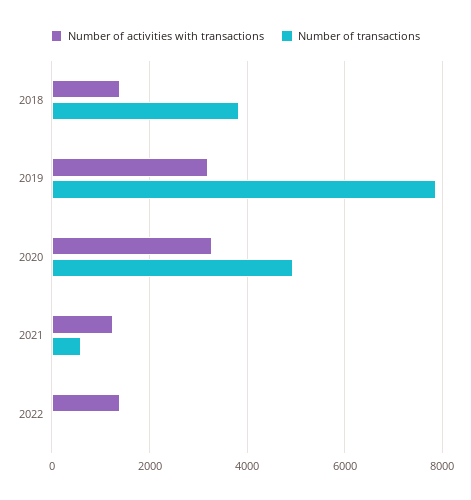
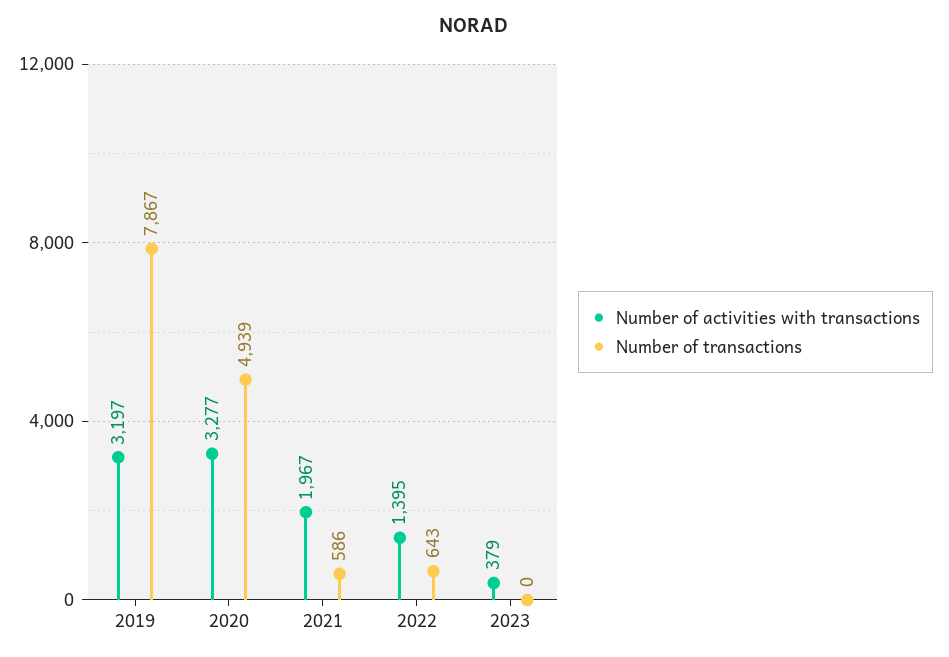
Number of activities with transactions, 2018: 1400 -> none
Number of transactions, 2018: 3800 -> none
Number of activities with transactions, 2021: 1200 -> 1967
Number of transactions, 2022: 0 -> 643
Number of activities with transactions, 2023: none -> 379
Number of transactions, 2023: none -> 0

